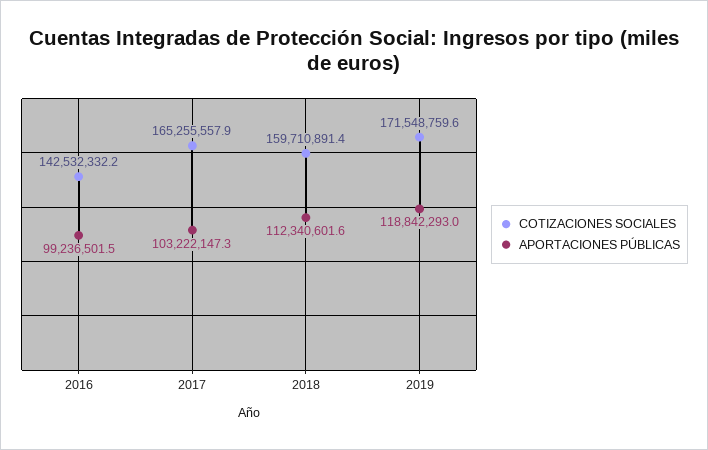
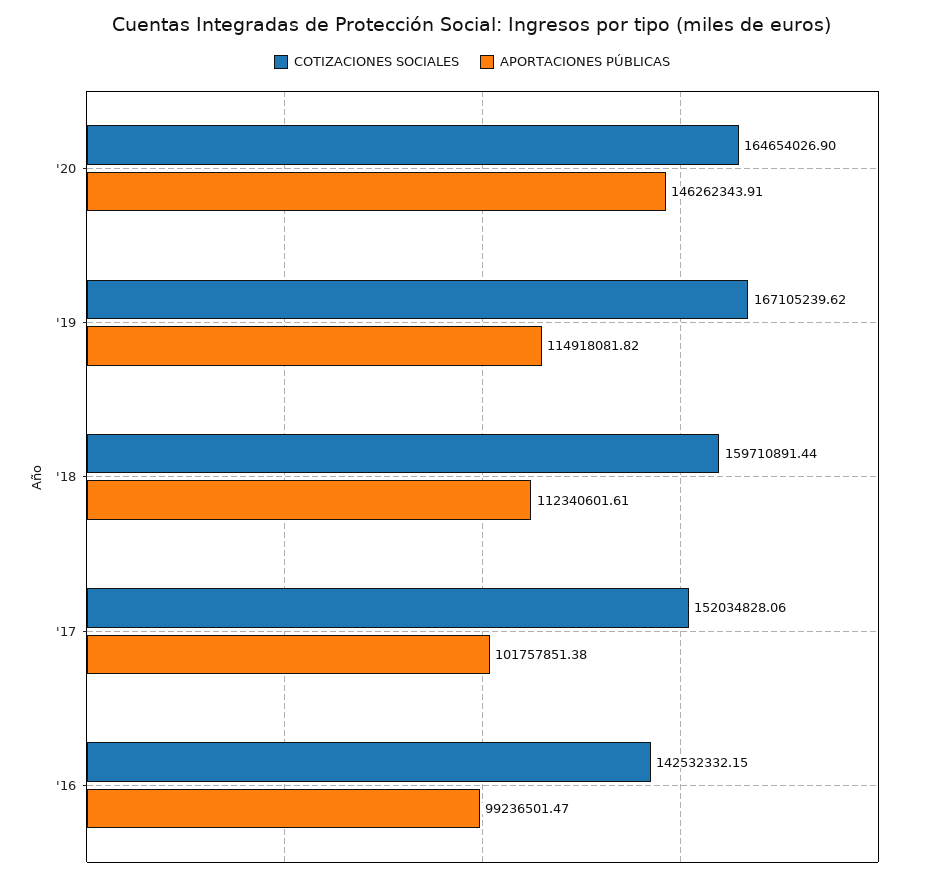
COTIZACIONES SOCIALES, 2017: 165255557.9 -> 152034828.06
APORTACIONES PÚBLICAS, 2017: 103222147.3 -> 101757851.38
COTIZACIONES SOCIALES, 2019: 171548759.6 -> 167105239.62
APORTACIONES PÚBLICAS, 2019: 118842293 -> 114918081.82
COTIZACIONES SOCIALES, '20: none -> 164654026.9
APORTACIONES PÚBLICAS, '20: none -> 146262343.91

